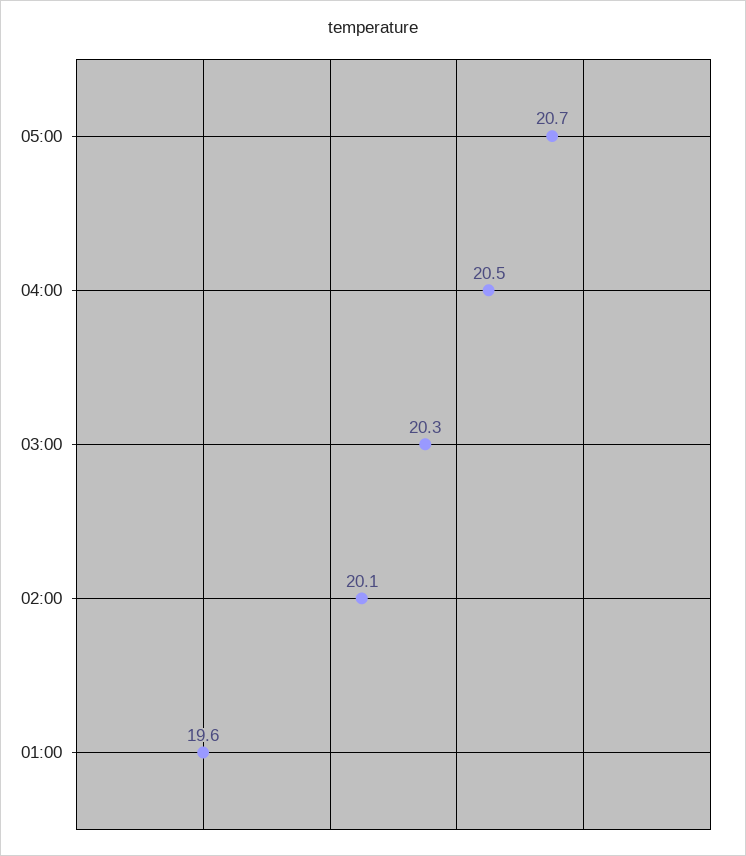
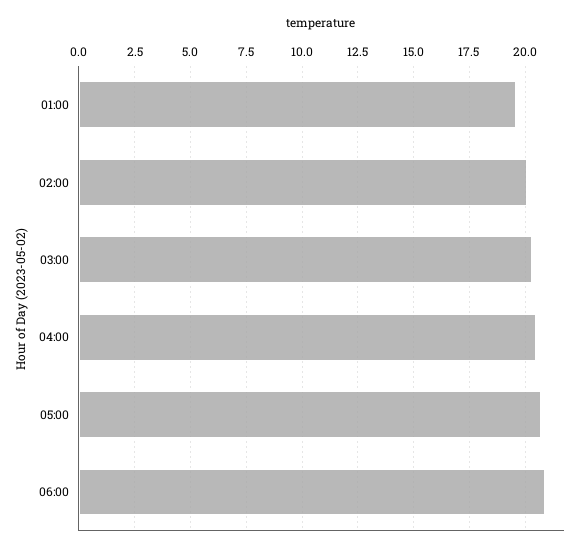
06:00: none -> 21

